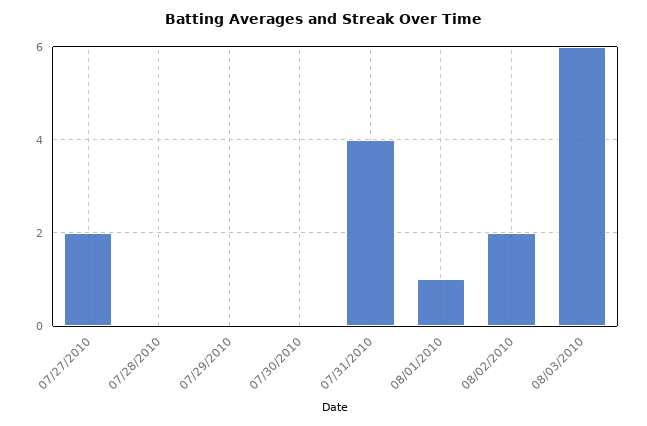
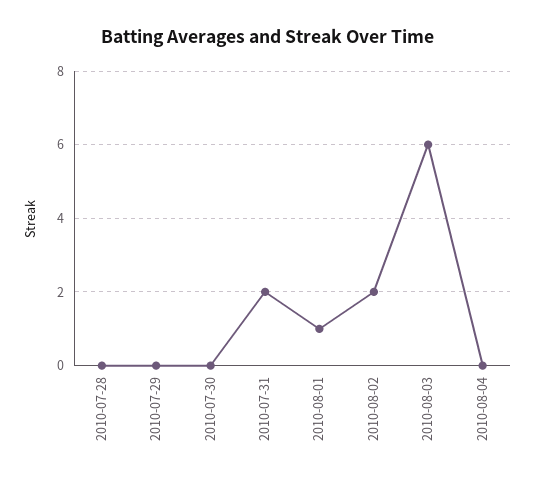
07/27/2010: 2 -> none
07/31/2010: 4 -> 2
2010-08-04: none -> 0

